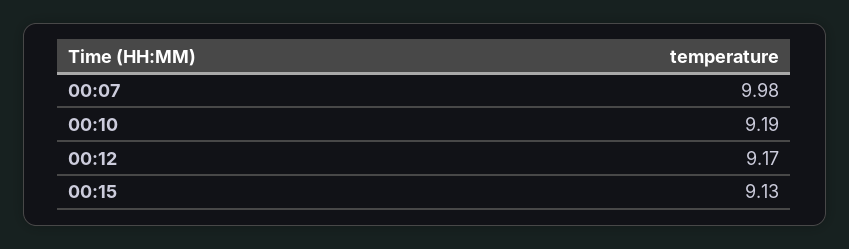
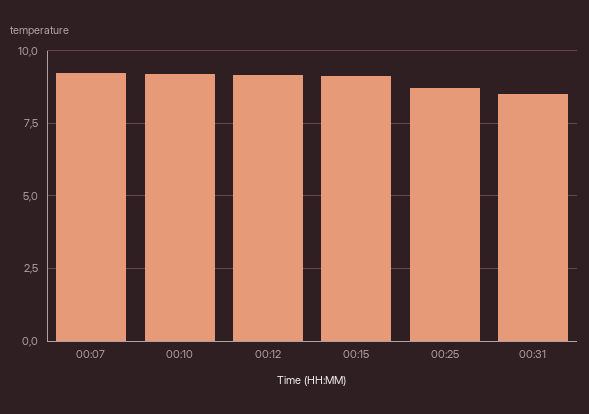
00:07: 9.98 -> 9.25
00:25: none -> 8.75
00:31: none -> 8.5

